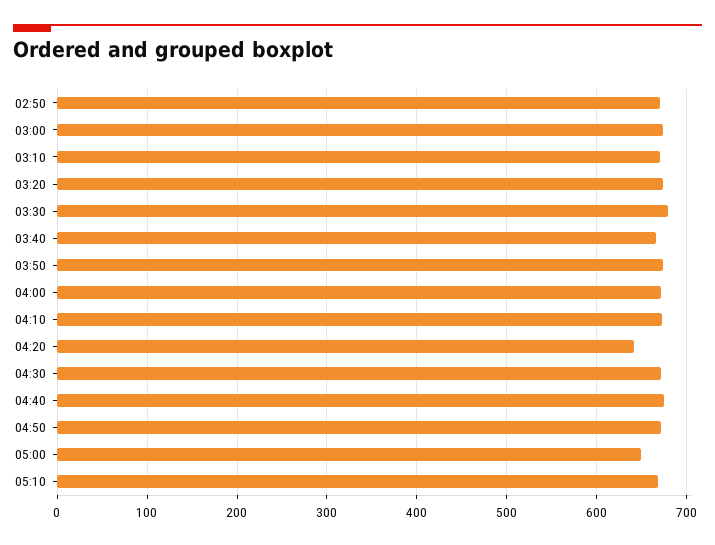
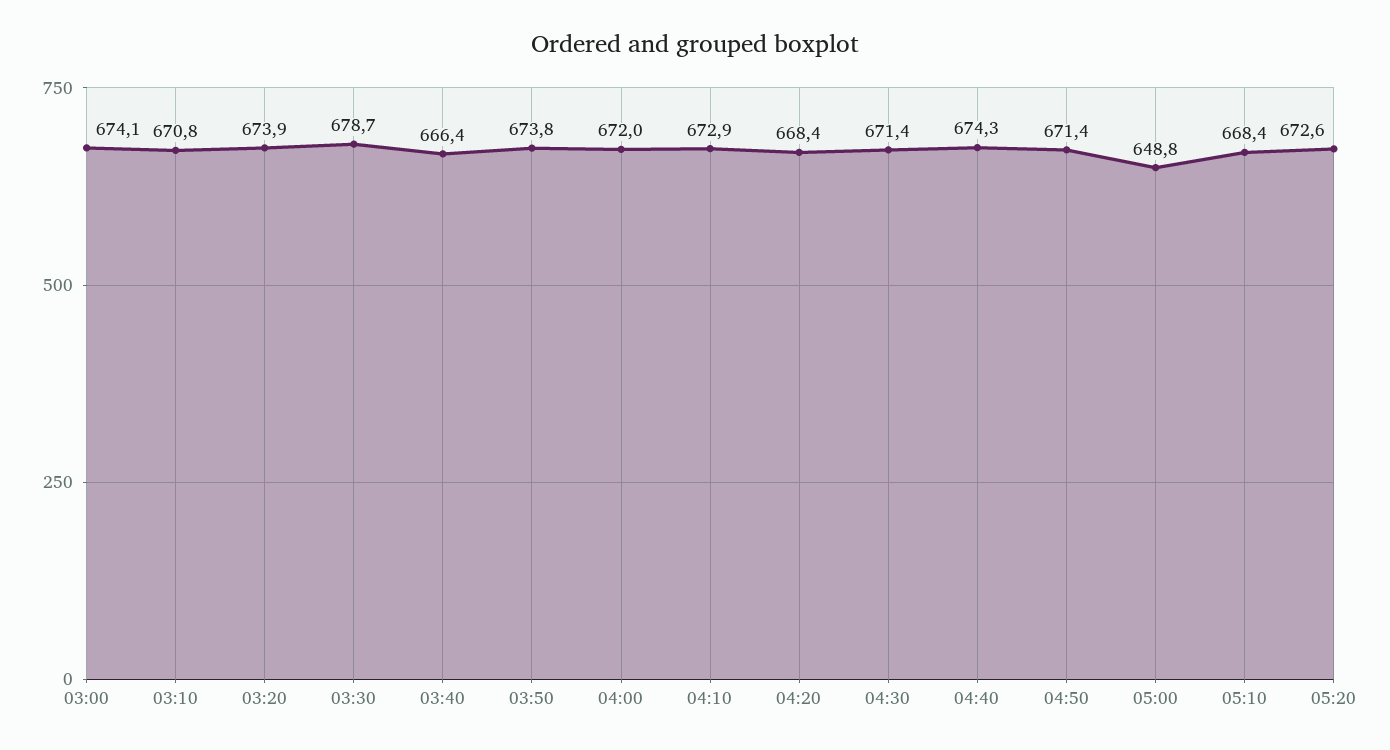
02:50: 670 -> none
04:20: 640 -> 668.4
05:20: none -> 672.6

